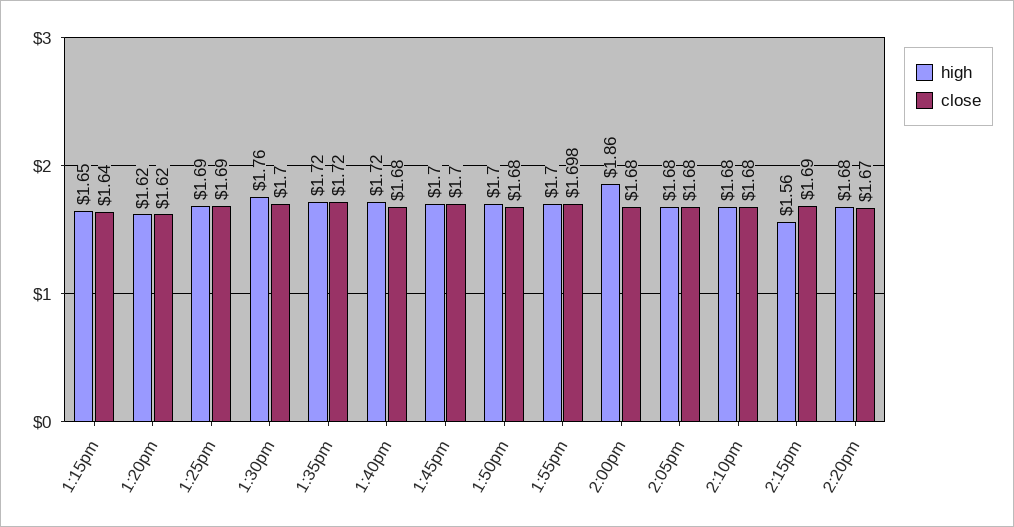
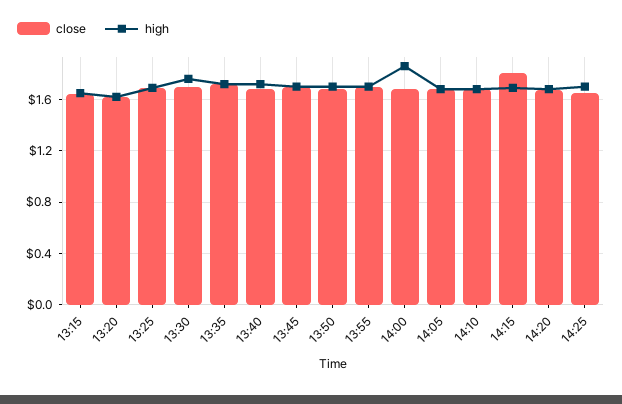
high, 2:15pm: 1.56 -> 1.7
close, 2:15pm: 1.69 -> 1.8
close, 14:25: none -> 1.65
high, 14:25: none -> 1.7

